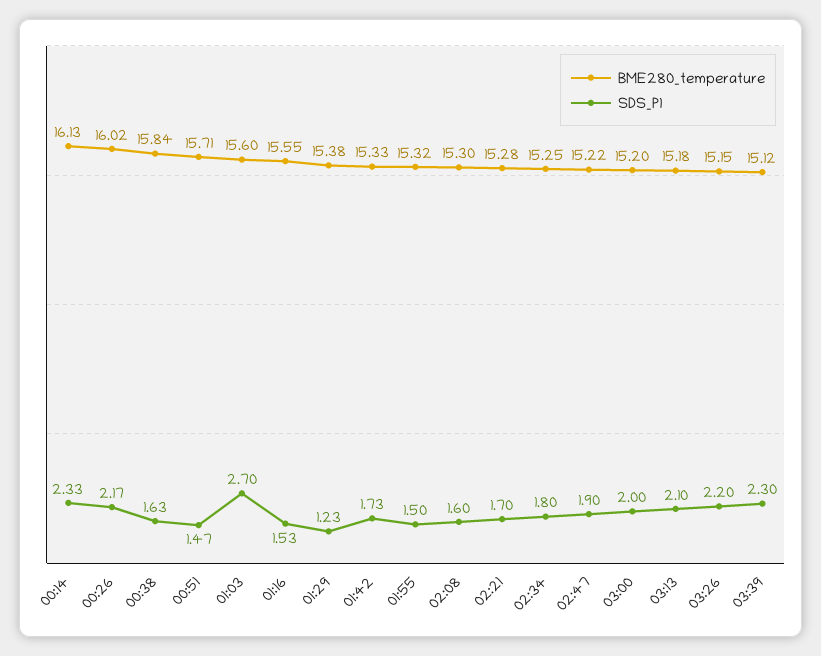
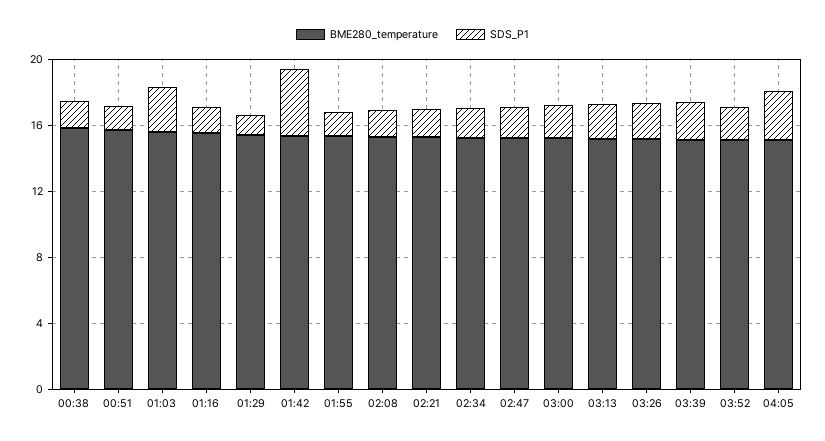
BME280_temperature, 00:14: 16.13 -> none
SDS_P1, 00:14: 2.33 -> none
BME280_temperature, 00:26: 16.02 -> none
SDS_P1, 00:26: 2.17 -> none
SDS_P1, 01:42: 1.73 -> 4
BME280_temperature, 03:52: none -> 15
SDS_P1, 03:52: none -> 2
BME280_temperature, 04:05: none -> 15
SDS_P1, 04:05: none -> 3

